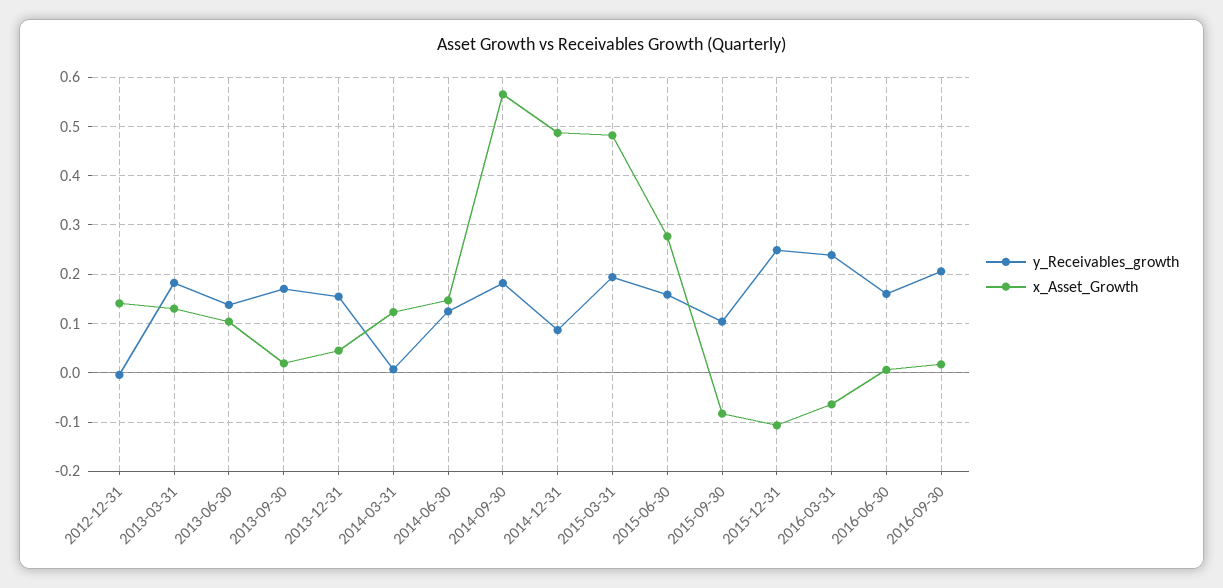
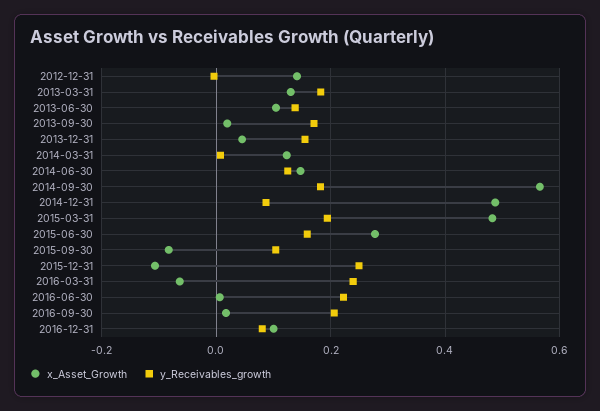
y_Receivables_growth, 2016-06-30: 0.16 -> 0.22
x_Asset_Growth, 2016-12-31: none -> 0.1
y_Receivables_growth, 2016-12-31: none -> 0.08

